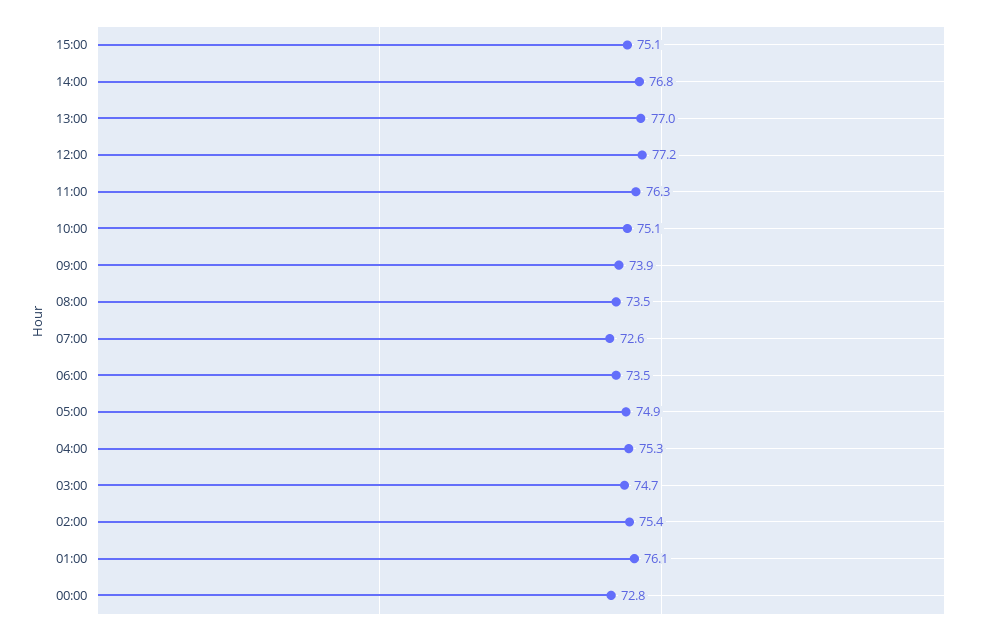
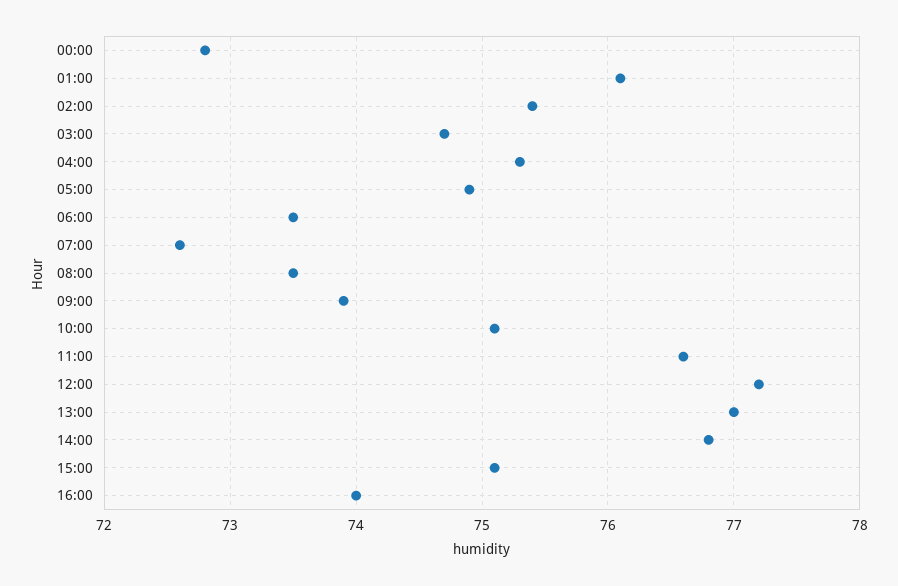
11:00: 76.3 -> 76.6
16:00: none -> 74

